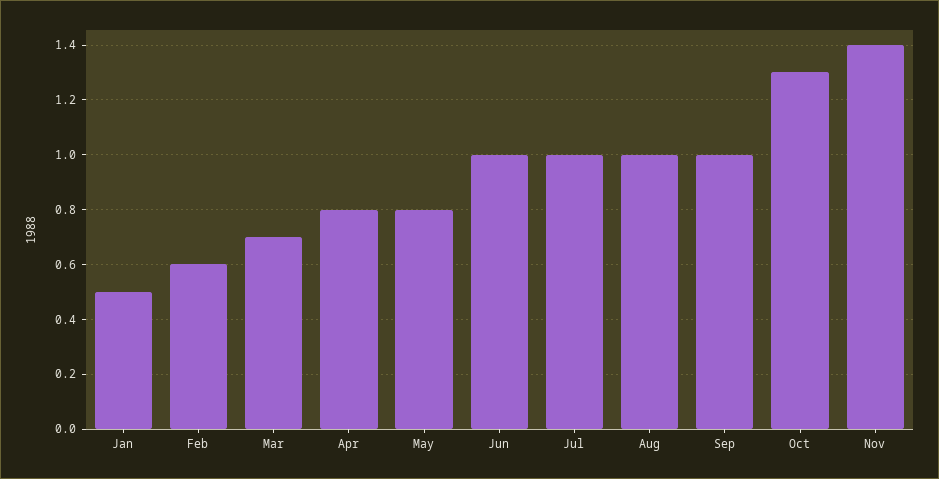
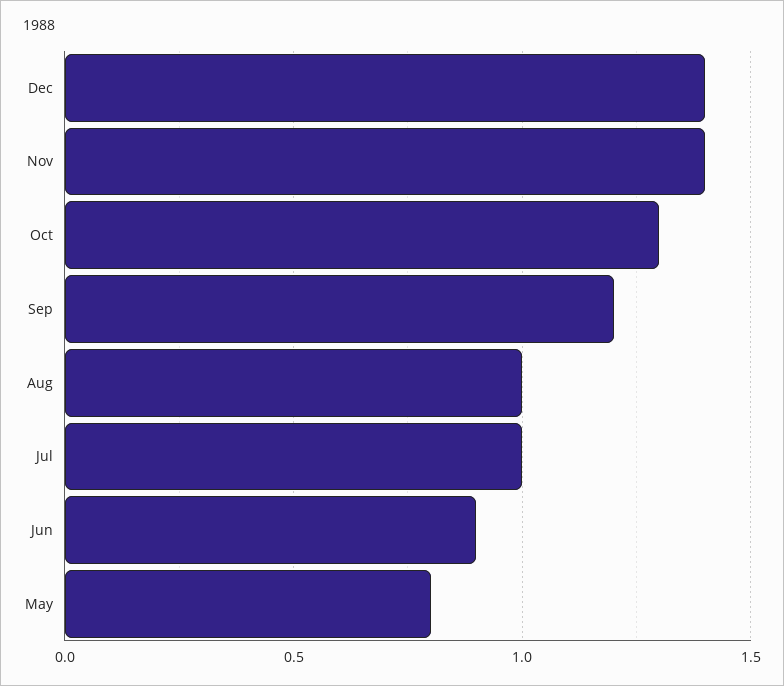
Jan: 0.5 -> none
Feb: 0.6 -> none
Mar: 0.7 -> none
Apr: 0.8 -> none
Jun: 1 -> 0.9
Sep: 1 -> 1.2
Dec: none -> 1.4

